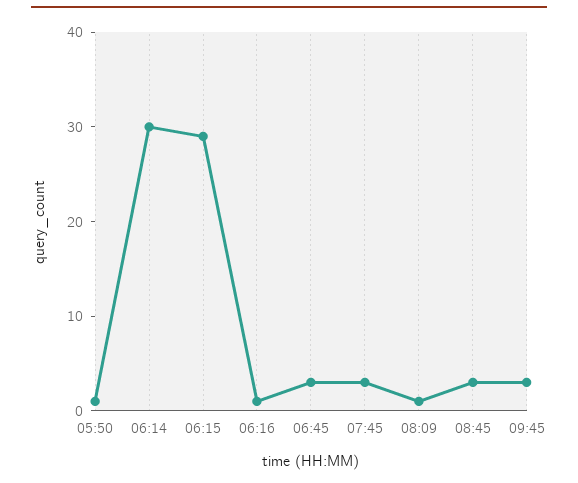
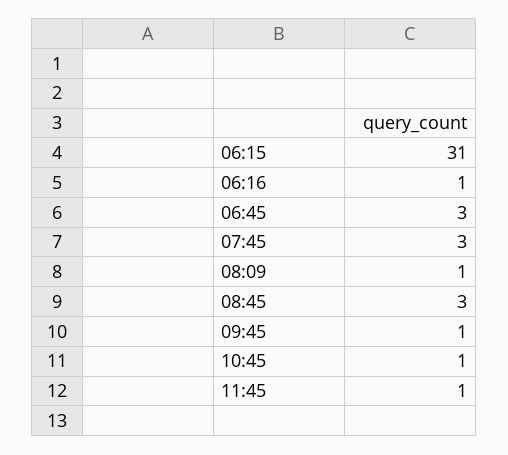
05:50: 1 -> none
06:14: 30 -> none
06:15: 29 -> 31
09:45: 3 -> 1
10:45: none -> 1
11:45: none -> 1

